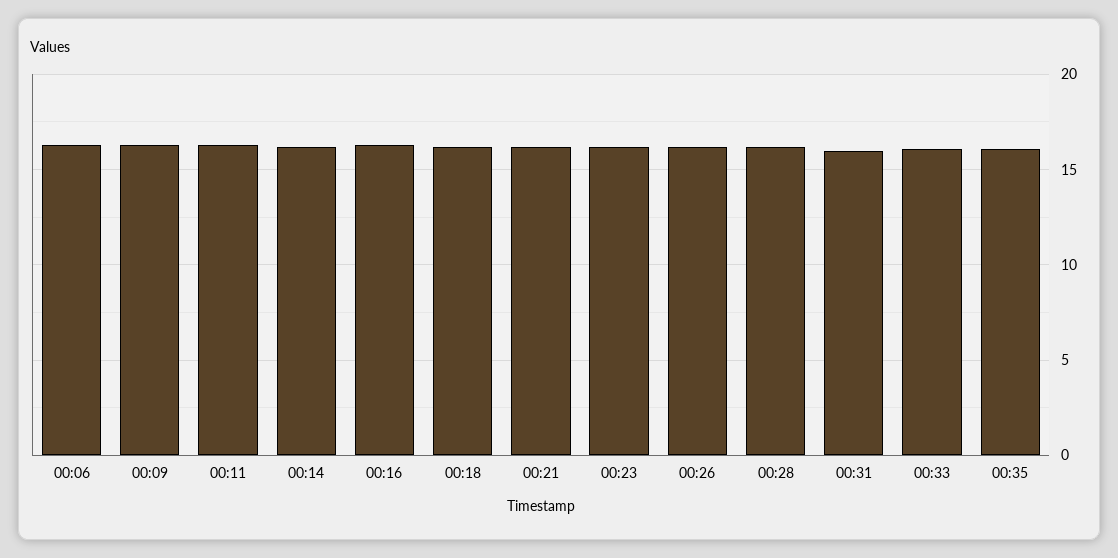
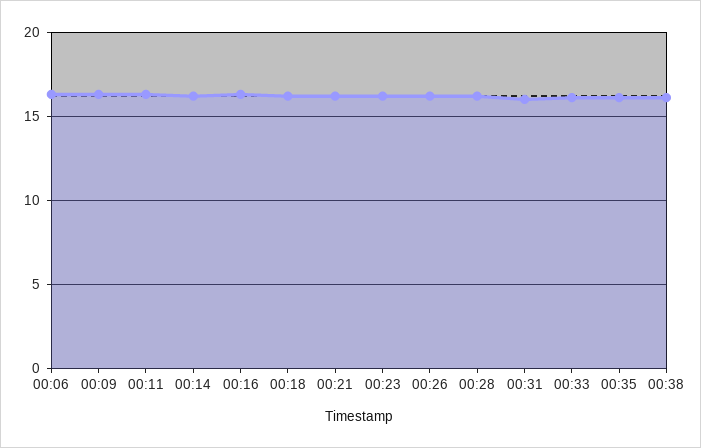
00:38: none -> 16

